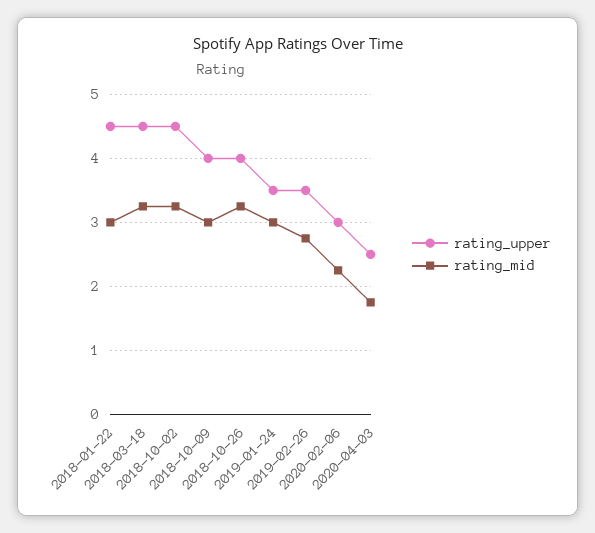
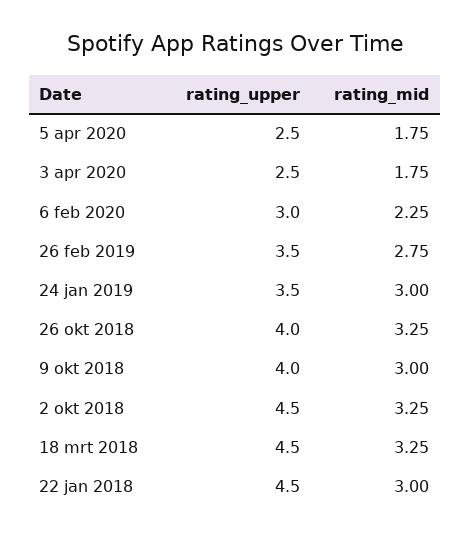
rating_upper, 5 apr 2020: none -> 2.5
rating_mid, 5 apr 2020: none -> 1.75

